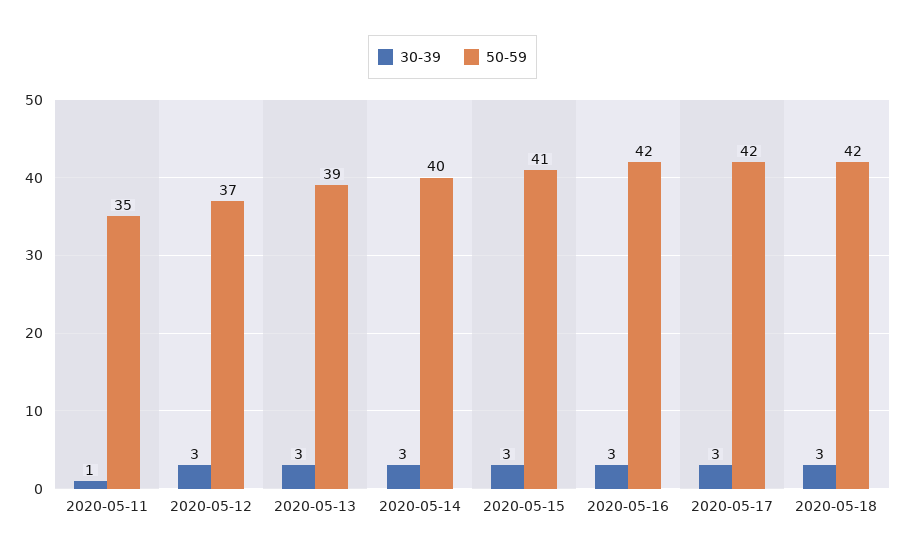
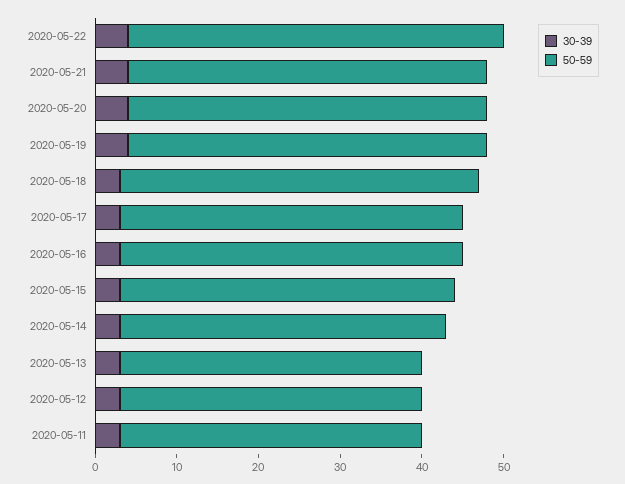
30-39, 2020-05-11: 1 -> 3
50-59, 2020-05-11: 35 -> 37
50-59, 2020-05-13: 39 -> 37
50-59, 2020-05-18: 42 -> 44
30-39, 2020-05-22: none -> 4
50-59, 2020-05-22: none -> 46
30-39, 2020-05-21: none -> 4
50-59, 2020-05-21: none -> 44
30-39, 2020-05-20: none -> 4
50-59, 2020-05-20: none -> 44
30-39, 2020-05-19: none -> 4
50-59, 2020-05-19: none -> 44

